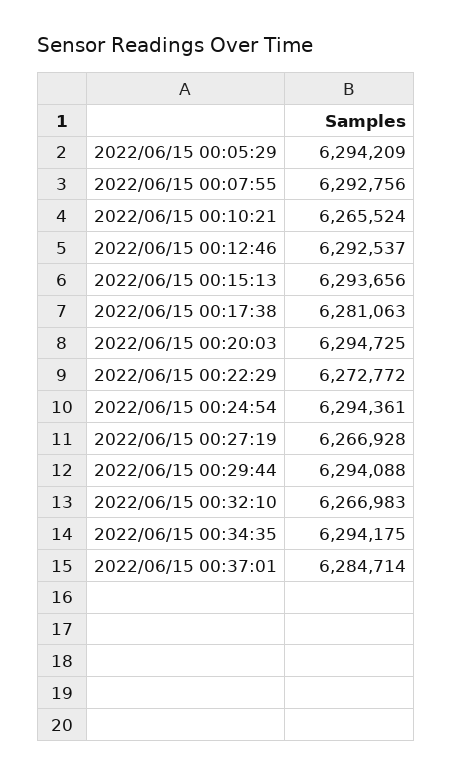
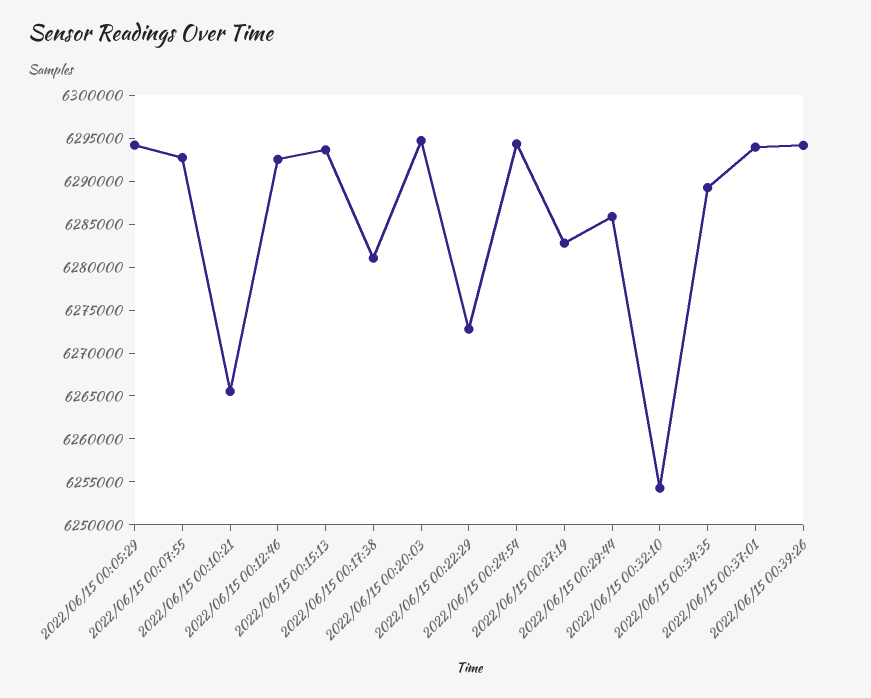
2022/06/15 00:27:19: 6266928 -> 6283000
2022/06/15 00:29:44: 6294088 -> 6286000
2022/06/15 00:32:10: 6266983 -> 6254000
2022/06/15 00:34:35: 6294175 -> 6289000
2022/06/15 00:37:01: 6284714 -> 6294000
2022/06/15 00:39:26: none -> 6294000

